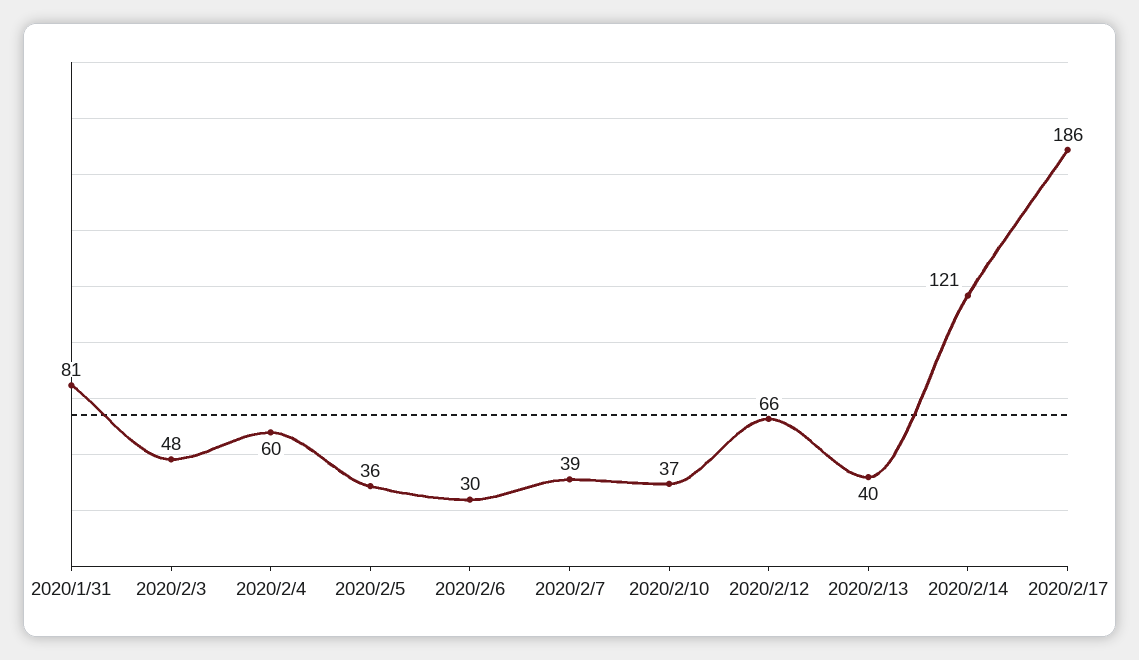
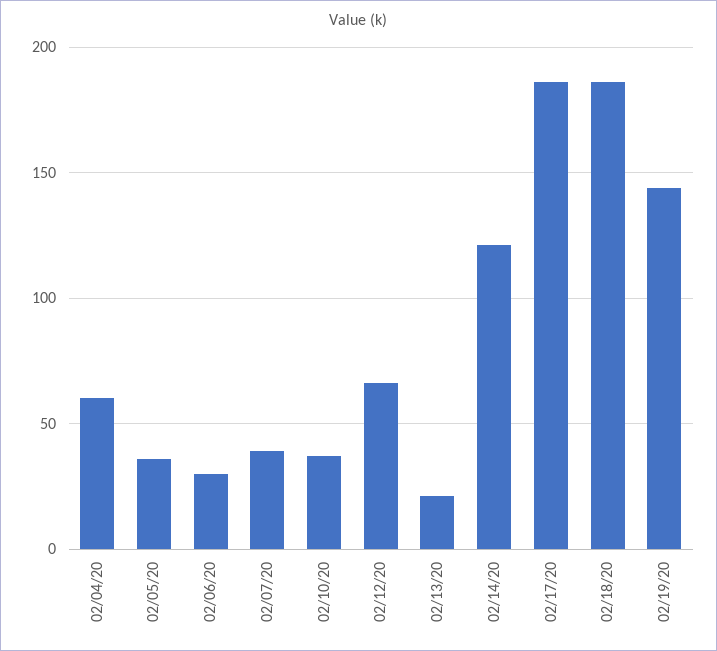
2020/1/31: 81 -> none
2020/2/3: 48 -> none
2020/2/13: 40 -> 20
02/18/20: none -> 185
02/19/20: none -> 145

